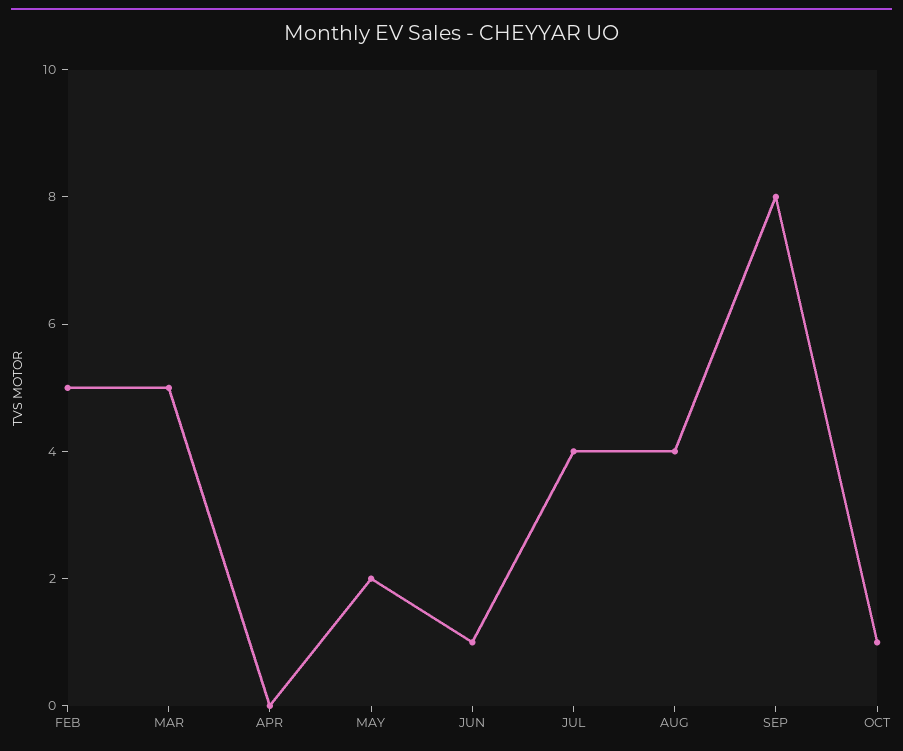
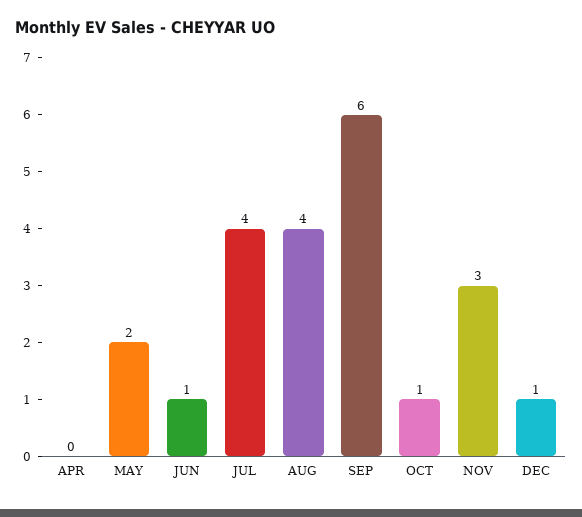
FEB: 5 -> none
MAR: 5 -> none
SEP: 8 -> 6
NOV: none -> 3
DEC: none -> 1

